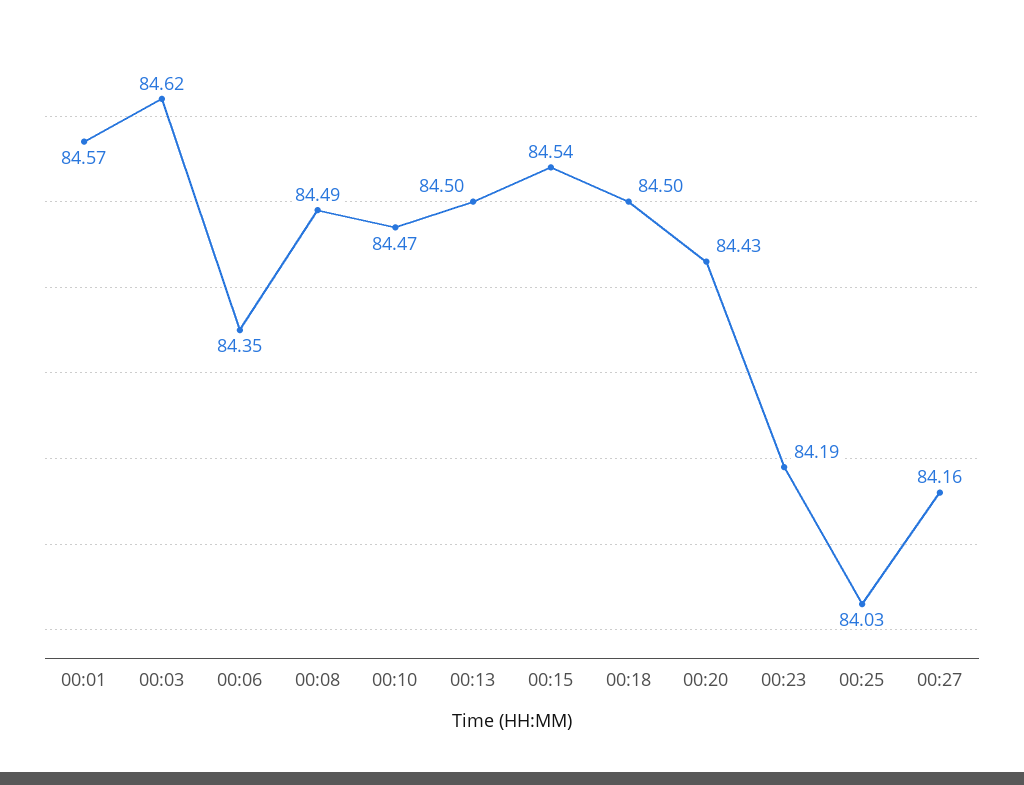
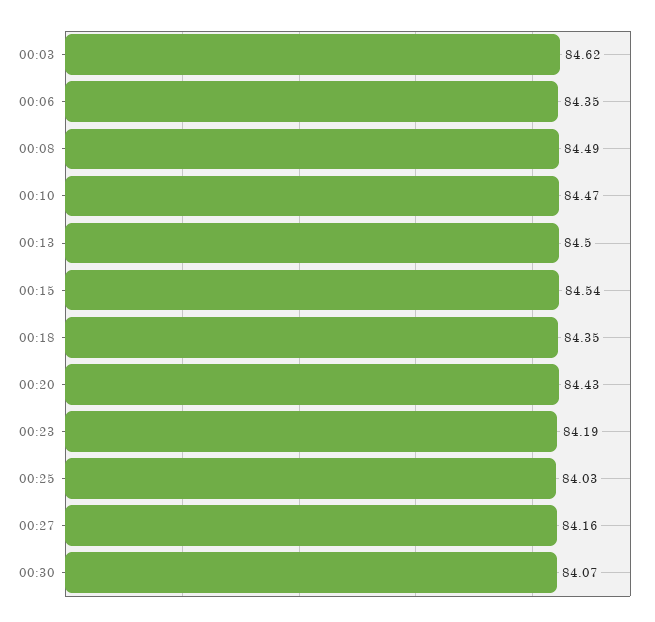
00:01: 84.57 -> none
00:18: 84.5 -> 84.35
00:30: none -> 84.07

